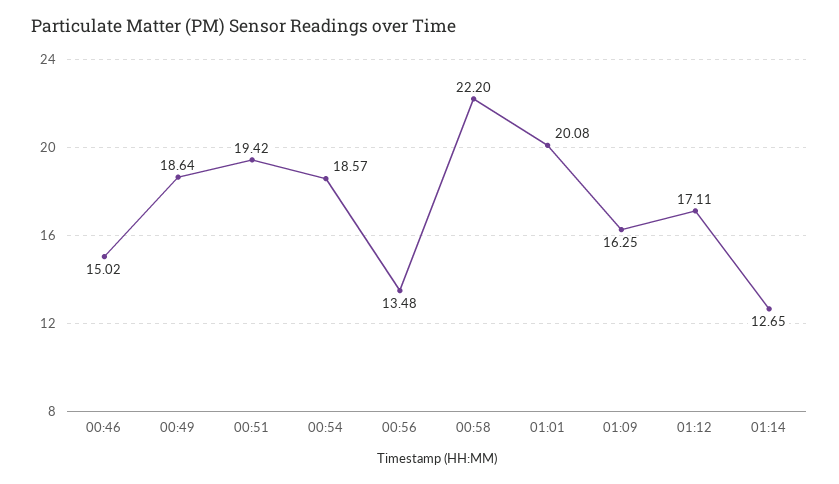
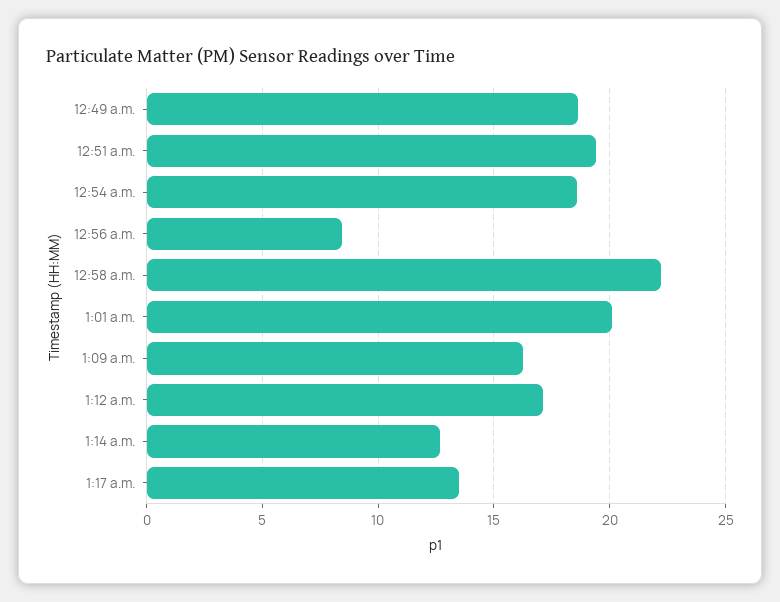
00:46: 15.02 -> none
00:56: 13.48 -> 8.5
1:17 a.m.: none -> 13.5

